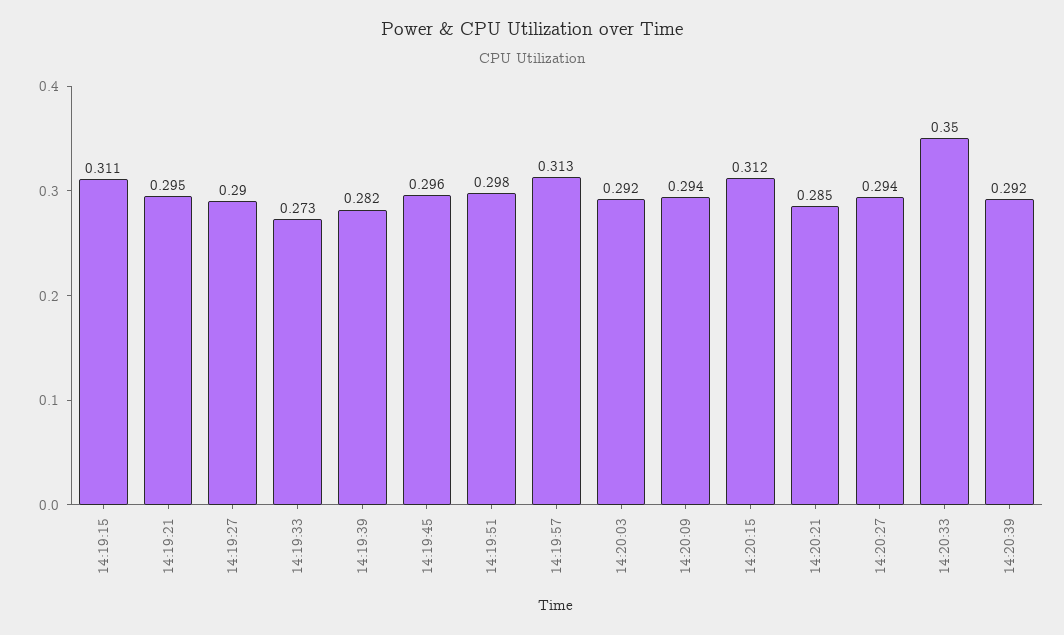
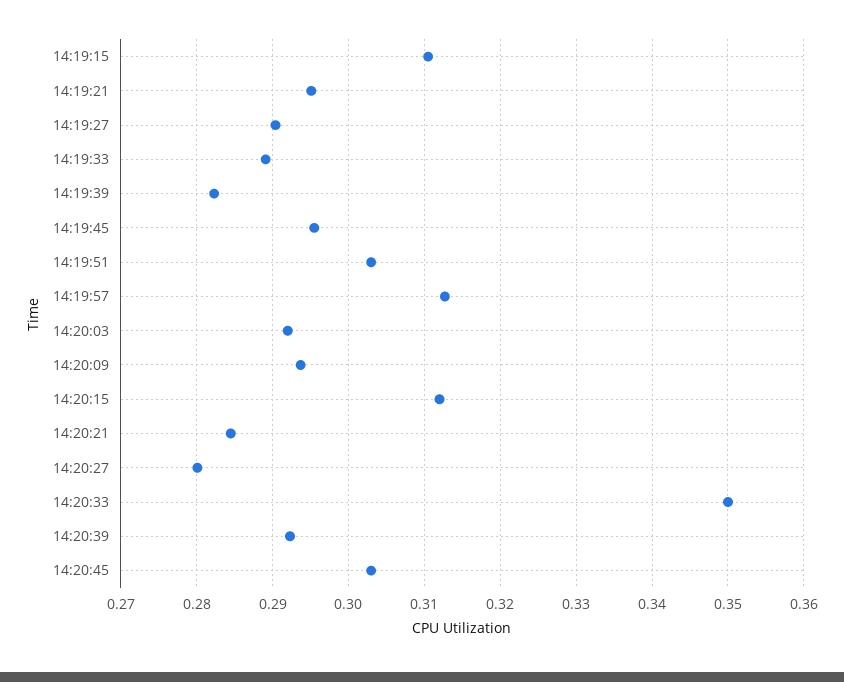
14:19:33: 0.273 -> 0.289
14:19:51: 0.298 -> 0.303
14:20:27: 0.294 -> 0.28
14:20:45: none -> 0.303

